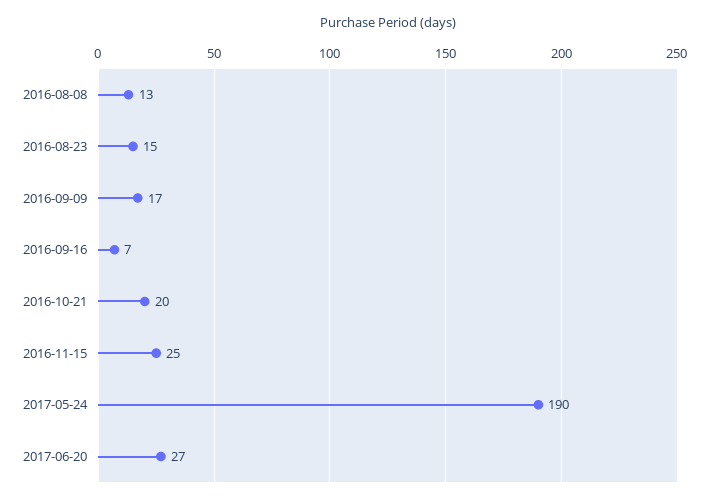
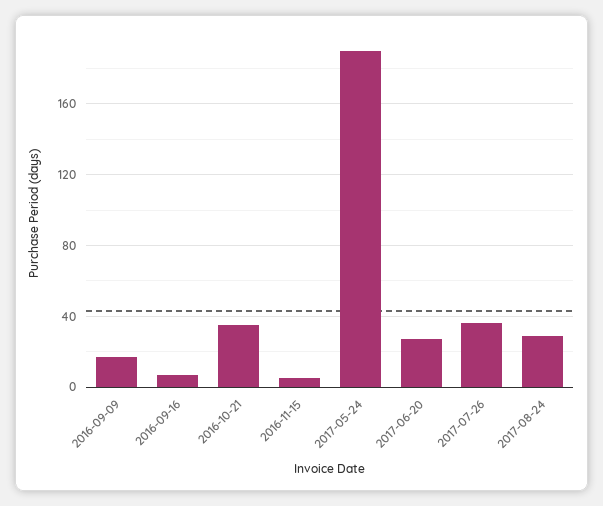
2016-08-08: 13 -> none
2016-08-23: 15 -> none
2016-10-21: 20 -> 35
2016-11-15: 25 -> 5
2017-07-26: none -> 35
2017-08-24: none -> 30

